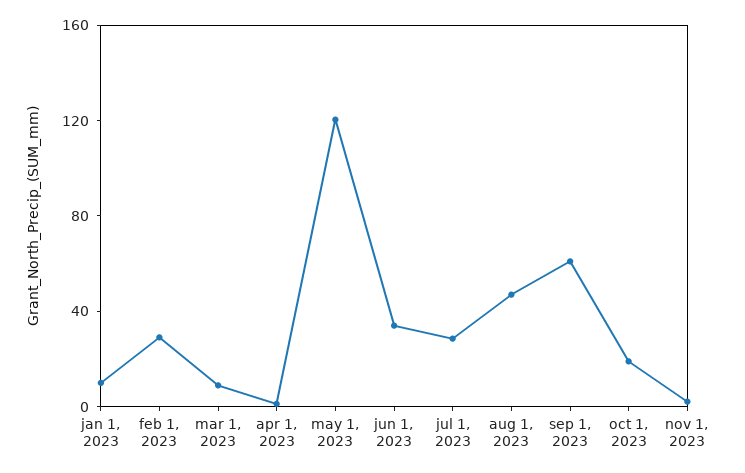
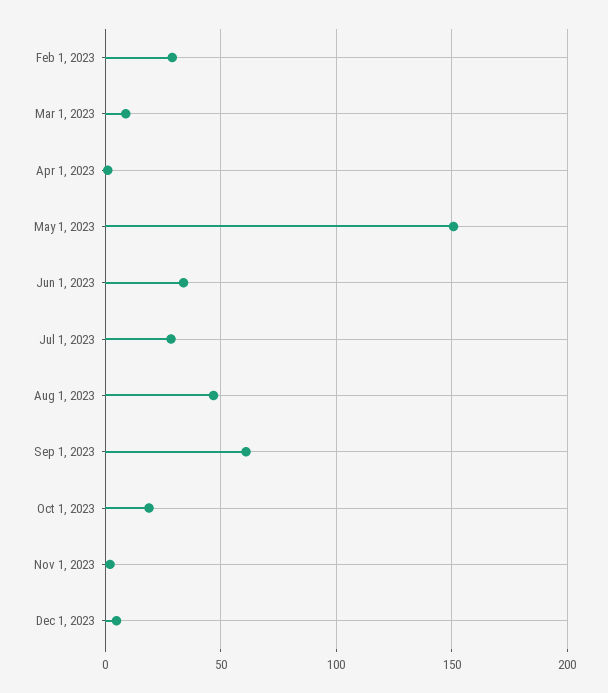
jan 1, 2023: 10 -> none
may 1, 2023: 120 -> 150
Dec 1, 2023: none -> 5

